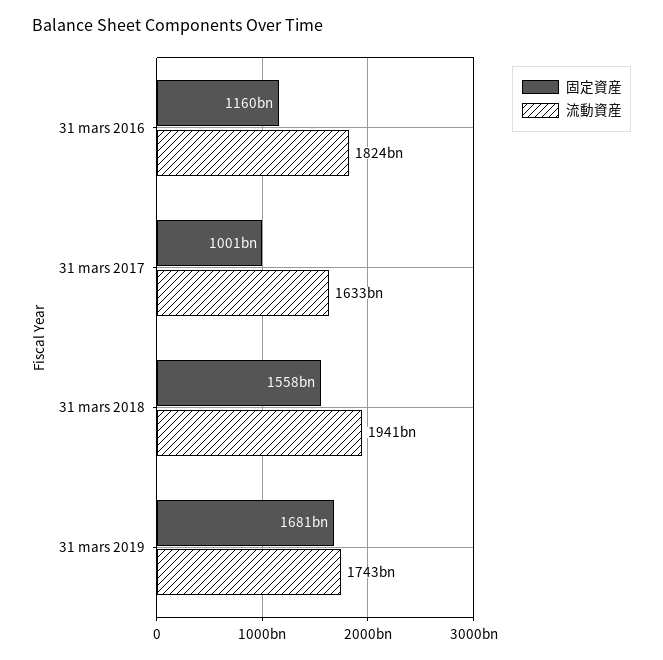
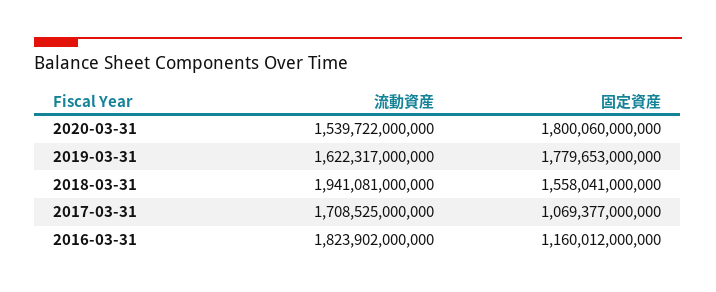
固定資産, 31 mars 2017: 1001000000000 -> 1069377000000
流動資産, 31 mars 2017: 1633000000000 -> 1708525000000
固定資産, 31 mars 2019: 1681000000000 -> 1779653000000
流動資産, 31 mars 2019: 1743000000000 -> 1622317000000
流動資産, 2020-03-31: none -> 1539722000000
固定資産, 2020-03-31: none -> 1800060000000

